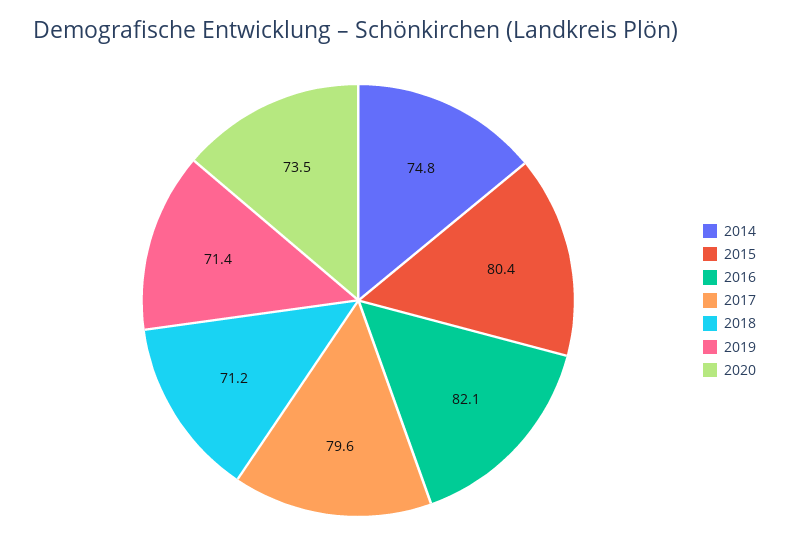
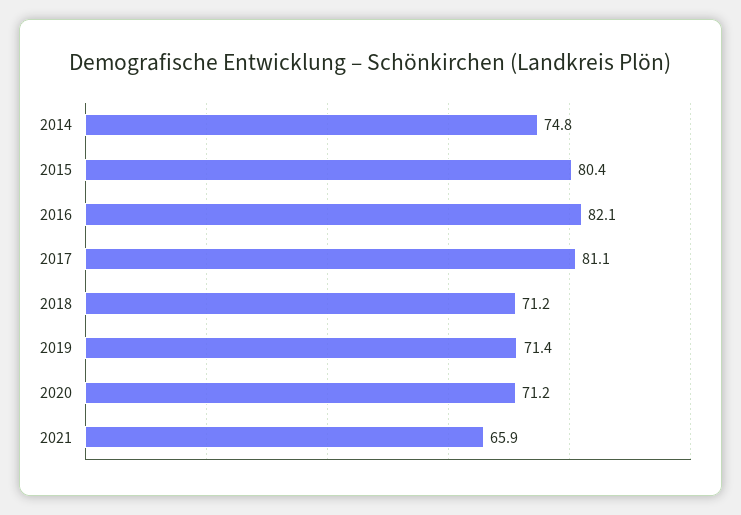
2017: 79.6 -> 81.1
2020: 73.5 -> 71.2
2021: none -> 65.9

